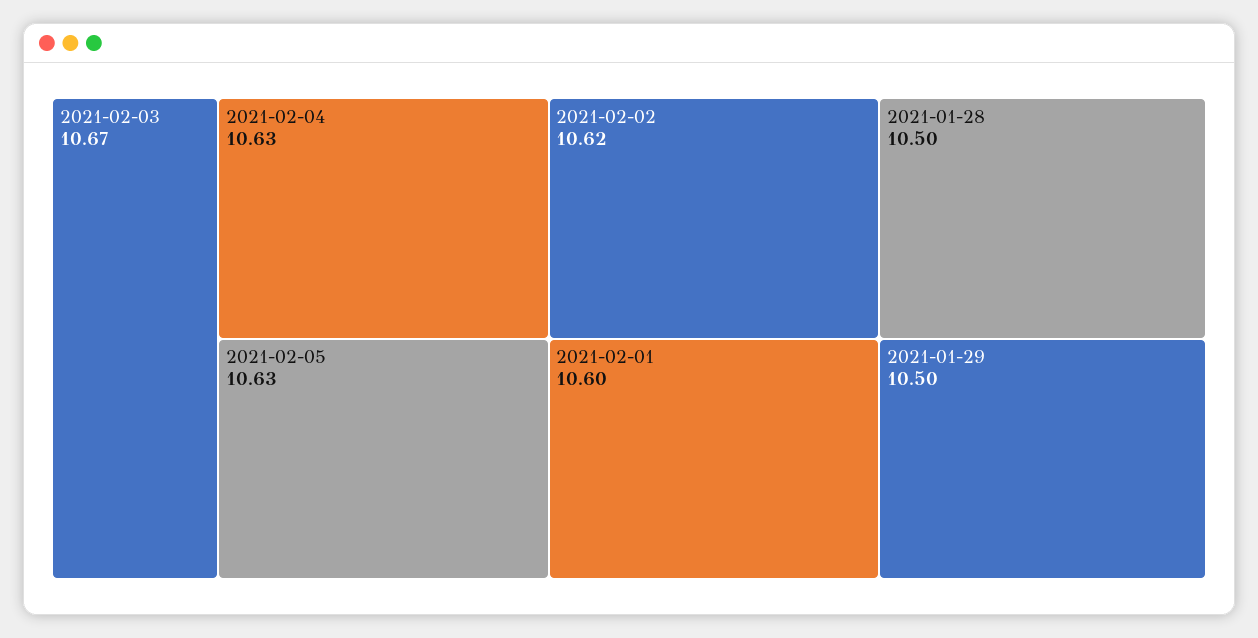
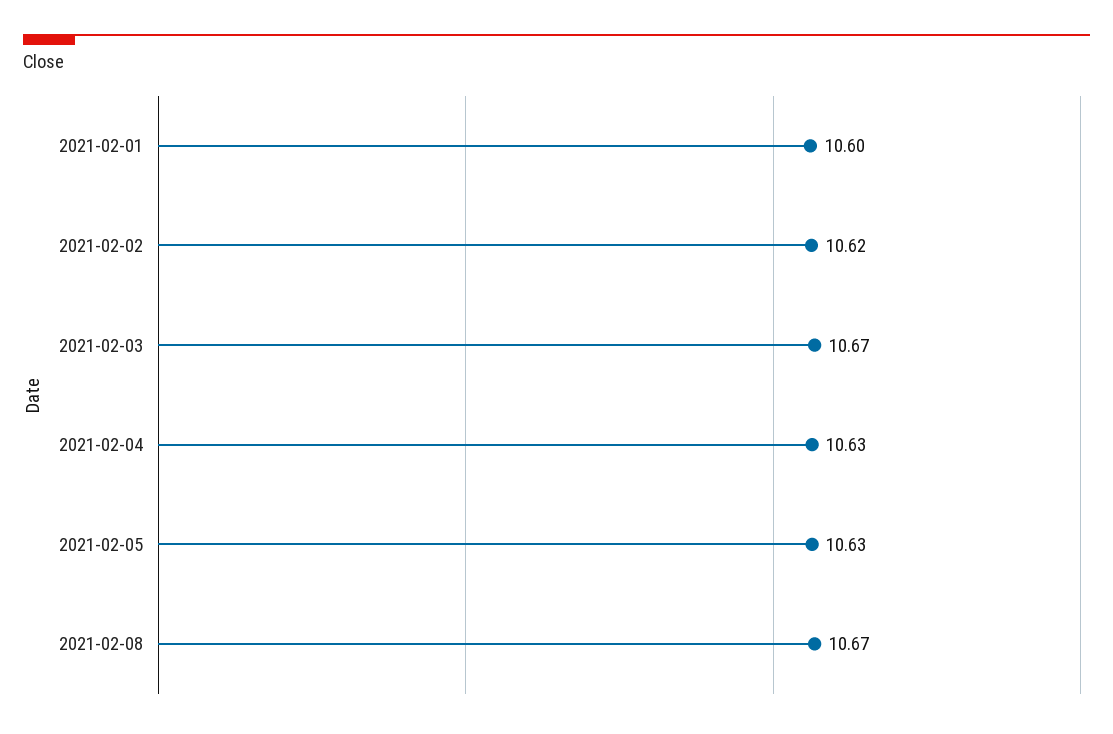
2021-01-28: 10.5 -> none
2021-01-29: 10.5 -> none
2021-02-08: none -> 10.67

